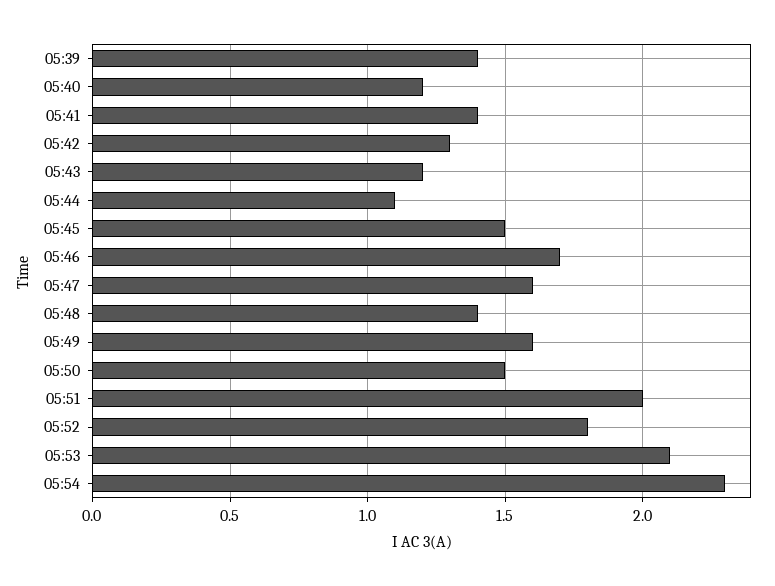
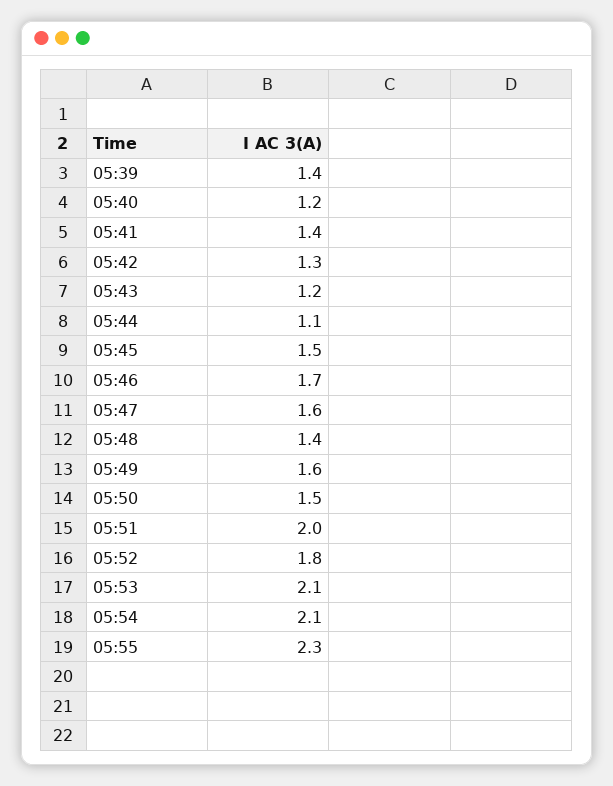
05:54: 2.3 -> 2.1
05:55: none -> 2.3

